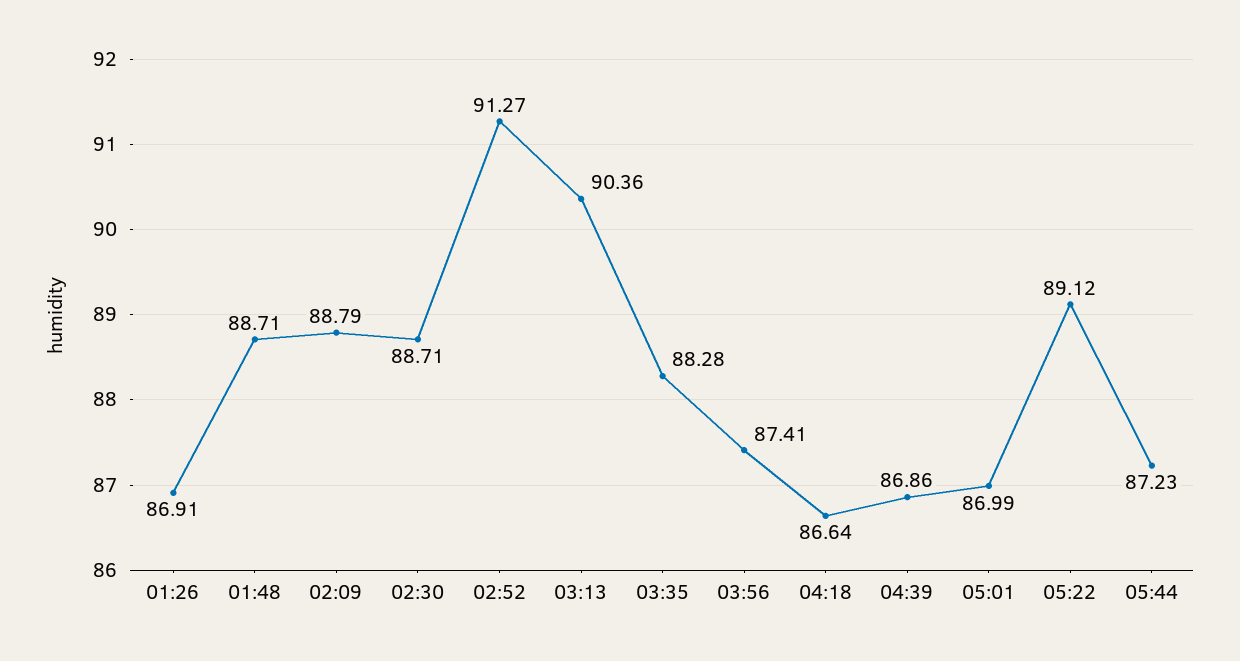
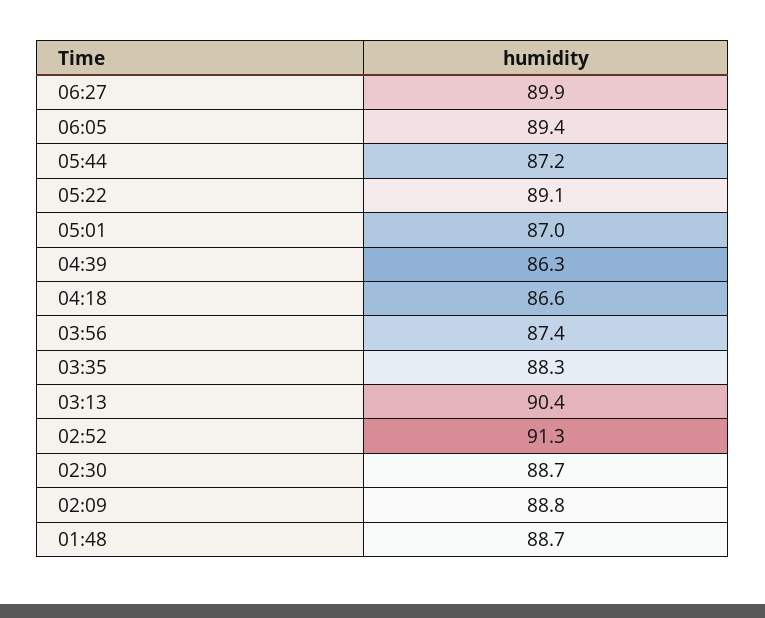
01:26: 86.91 -> none
04:39: 86.86 -> 86.3
06:27: none -> 89.9
06:05: none -> 89.4

